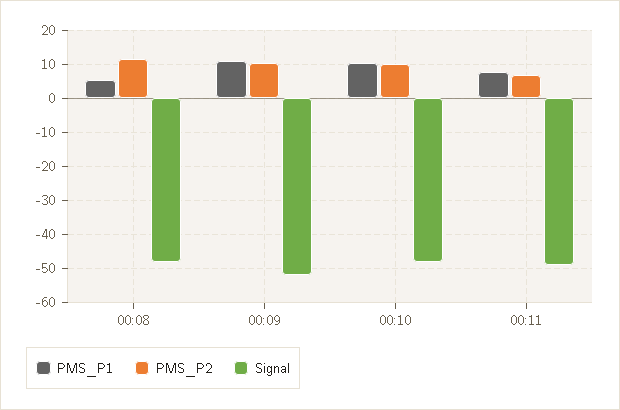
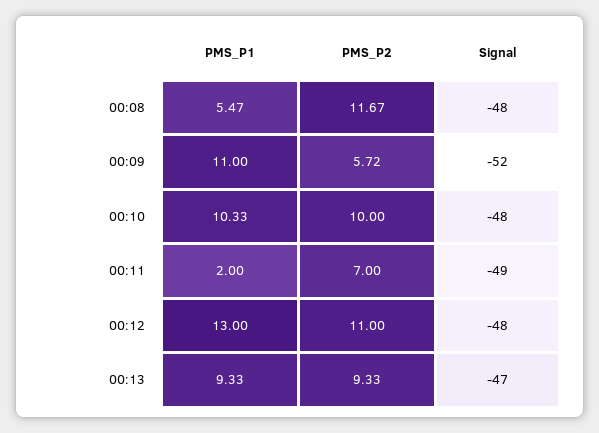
PMS_P2, 00:09: 10 -> 5.72
PMS_P1, 00:11: 8 -> 2
PMS_P1, 00:12: none -> 13
PMS_P2, 00:12: none -> 11
Signal, 00:12: none -> -48
PMS_P1, 00:13: none -> 9.33
PMS_P2, 00:13: none -> 9.33
Signal, 00:13: none -> -47

